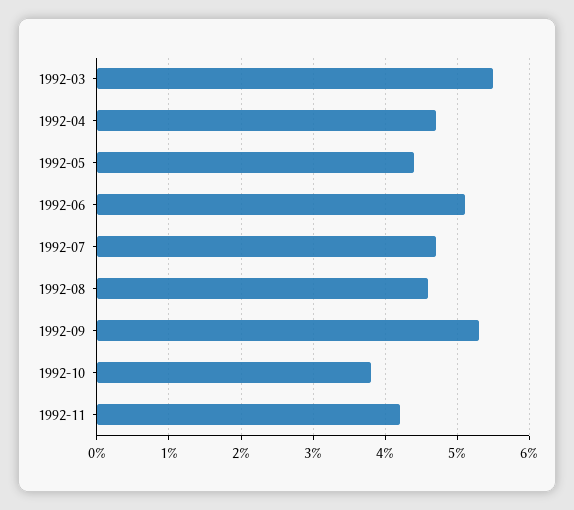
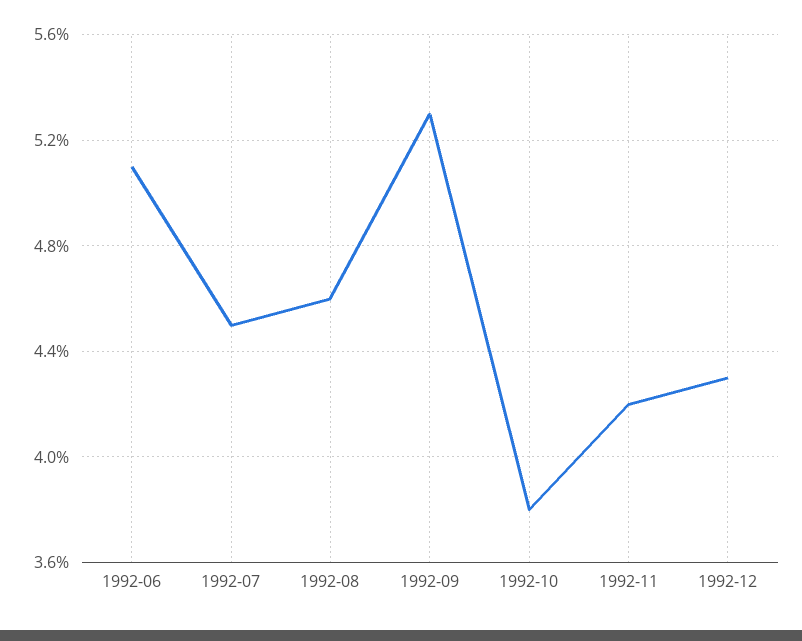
1992-03: 5.5 -> none
1992-04: 4.7 -> none
1992-05: 4.4 -> none
1992-07: 4.7 -> 4.5
1992-12: none -> 4.3

